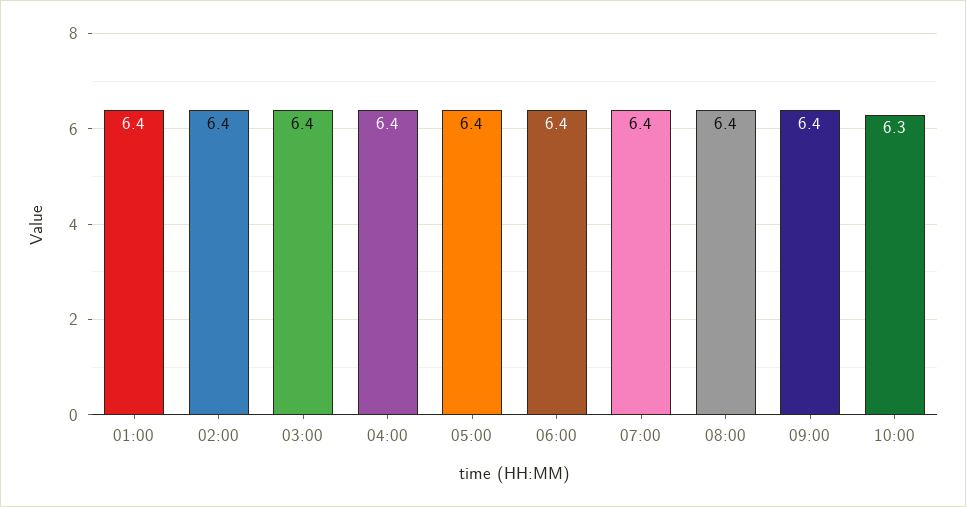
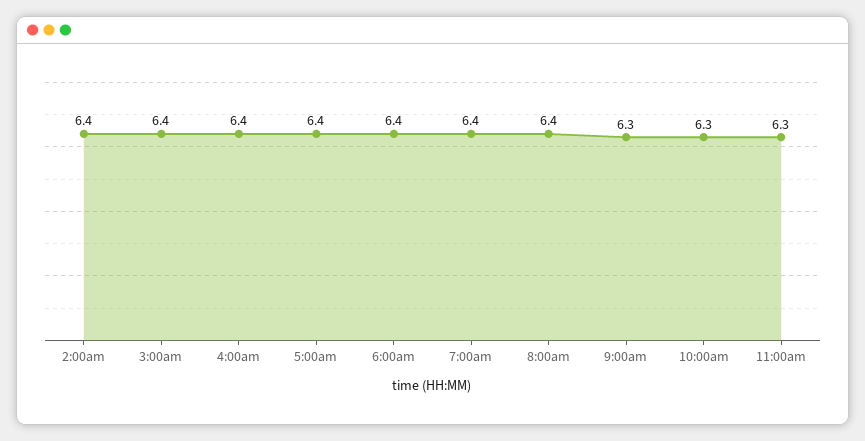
01:00: 6.4 -> none
09:00: 6.4 -> 6.3
11:00am: none -> 6.3

